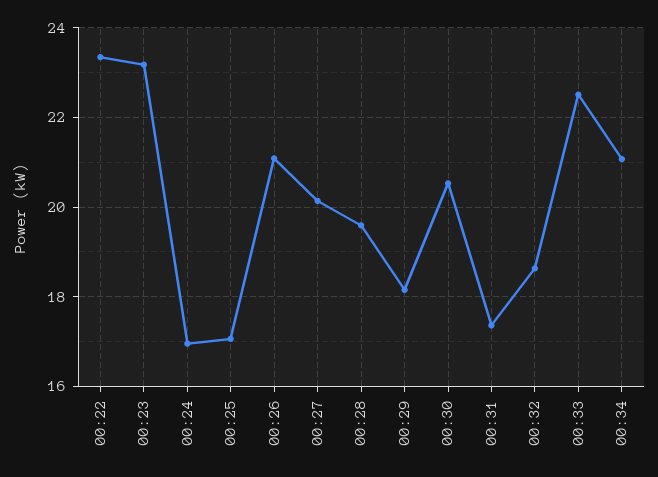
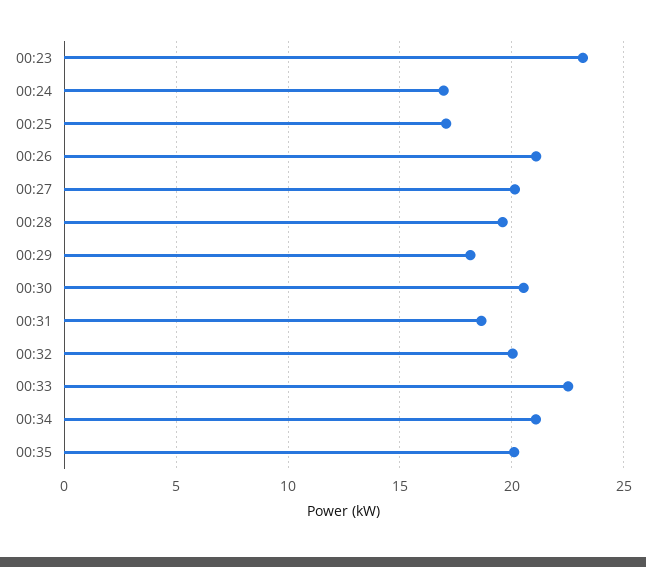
00:22: 23.4 -> none
00:31: 17.4 -> 18.5
00:32: 18.6 -> 20
00:35: none -> 20

